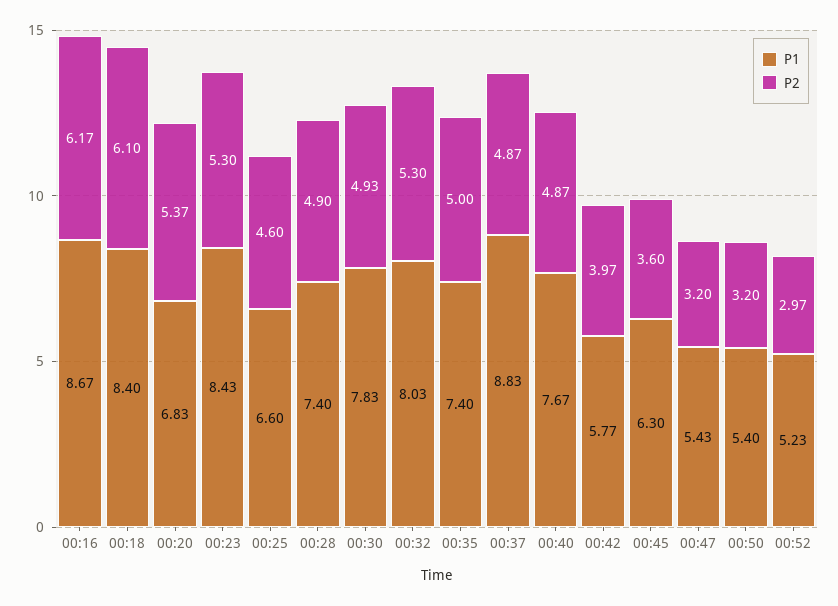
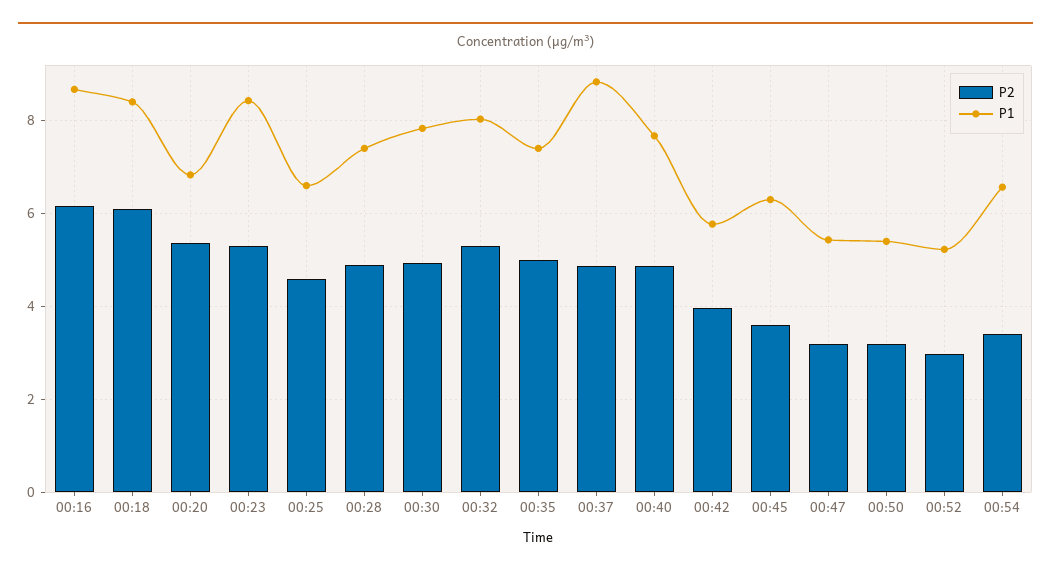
P2, 00:54: none -> 3.4
P1, 00:54: none -> 6.6

